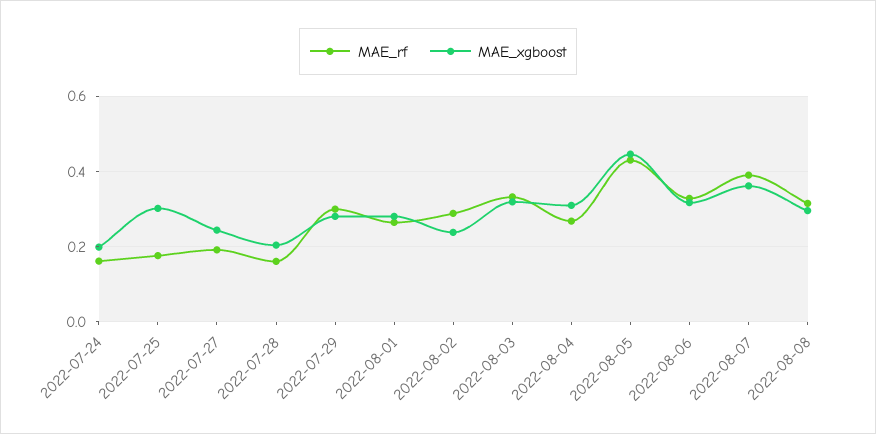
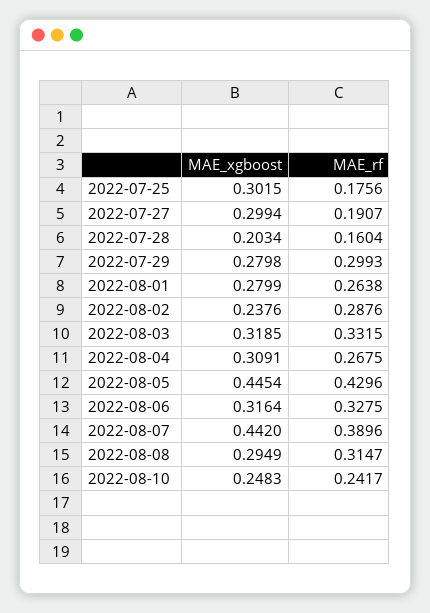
MAE_rf, 2022-07-24: 0.16 -> none
MAE_xgboost, 2022-07-24: 0.2 -> none
MAE_xgboost, 2022-07-27: 0.24 -> 0.2994
MAE_xgboost, 2022-08-07: 0.36 -> 0.442
MAE_xgboost, 2022-08-10: none -> 0.2483
MAE_rf, 2022-08-10: none -> 0.2417

